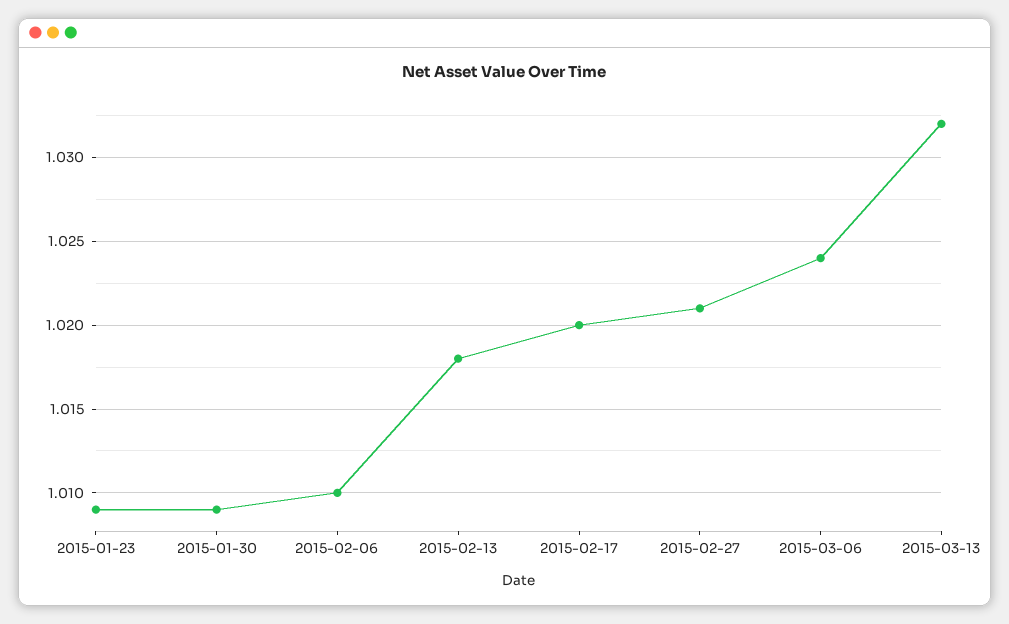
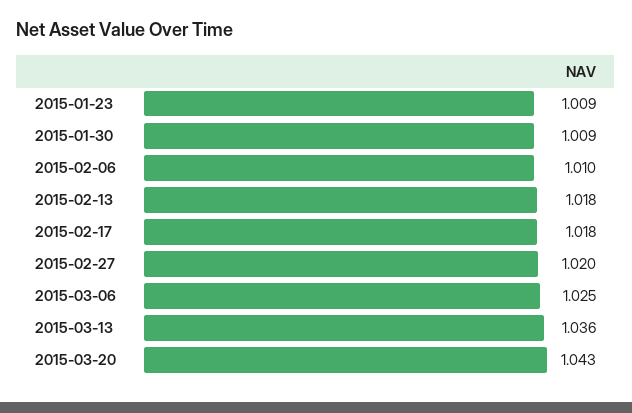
2015-02-17: 1.02 -> 1.018
2015-02-27: 1.021 -> 1.02
2015-03-06: 1.024 -> 1.025
2015-03-13: 1.032 -> 1.036
2015-03-20: none -> 1.043

